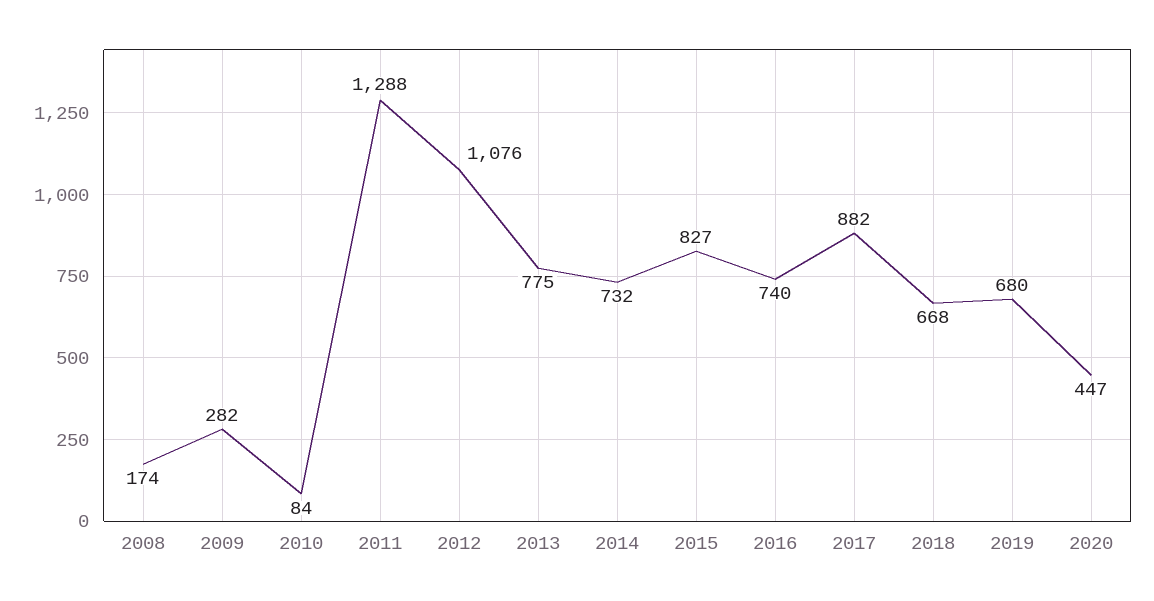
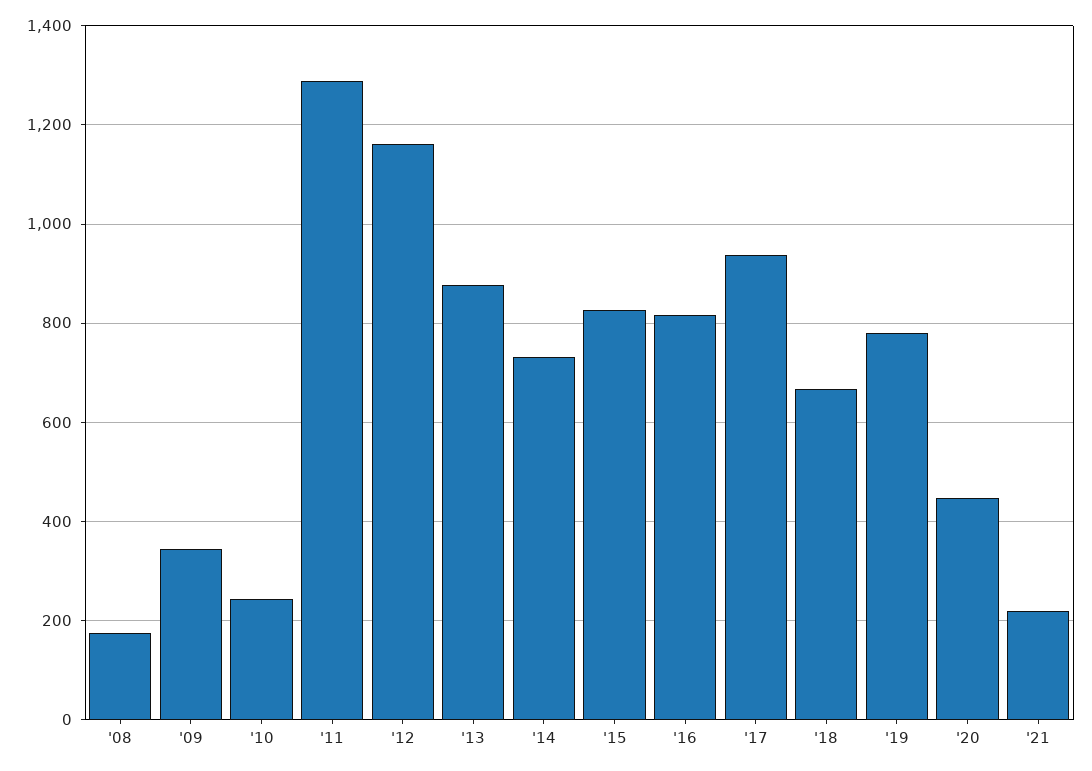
2009: 282 -> 340
2010: 84 -> 240
2012: 1076 -> 1160
2013: 775 -> 880
2016: 740 -> 820
2017: 882 -> 940
2019: 680 -> 780
'21: none -> 220

